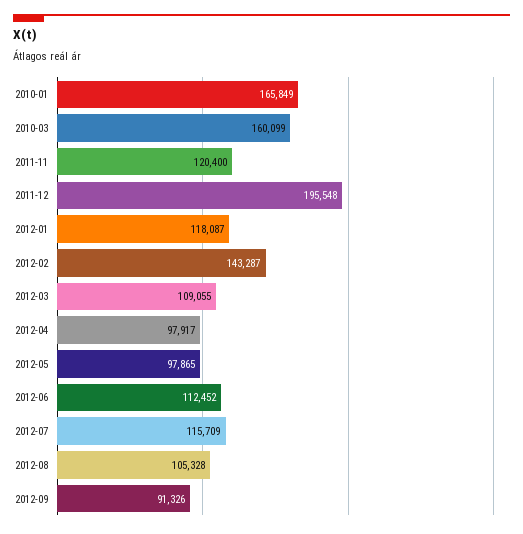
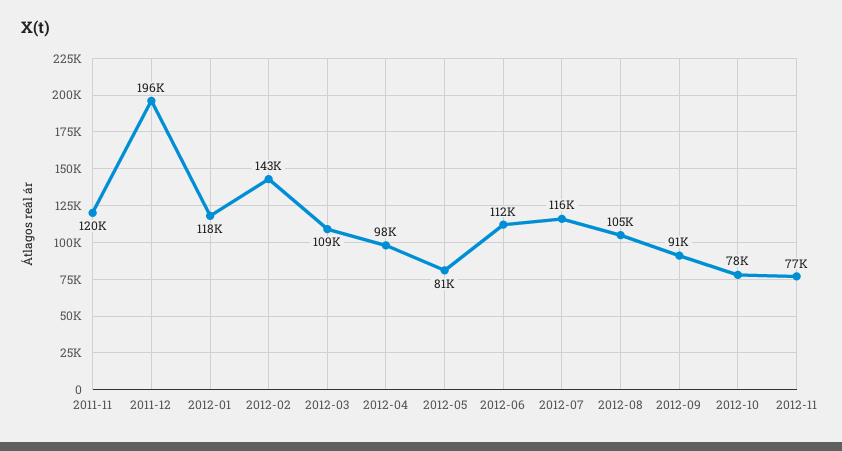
2010-01: 165849 -> none
2010-03: 160099 -> none
2012-05: 97865 -> 81000
2012-10: none -> 78000
2012-11: none -> 77000

